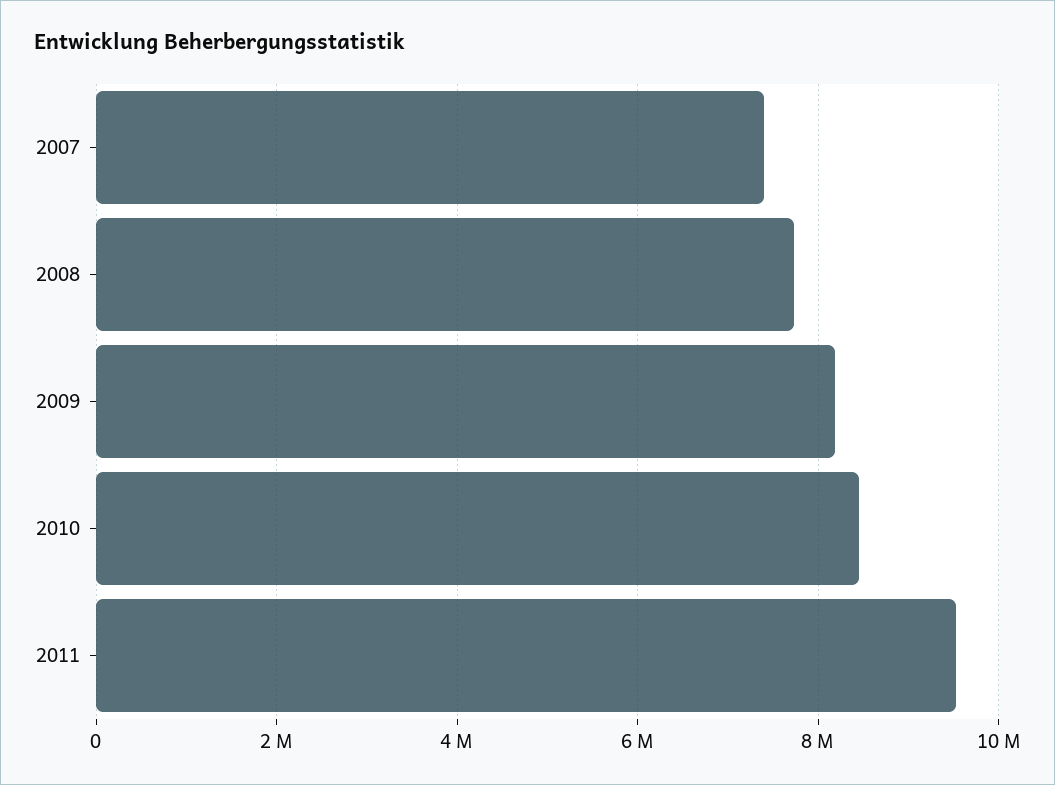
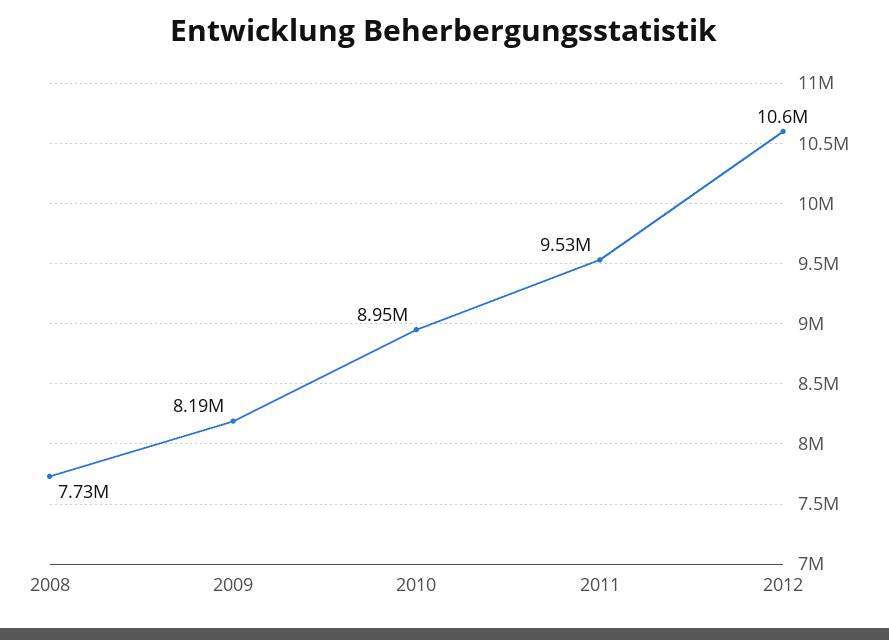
2007: 7400000 -> none
2010: 8400000 -> 8950000
2012: none -> 10600000

